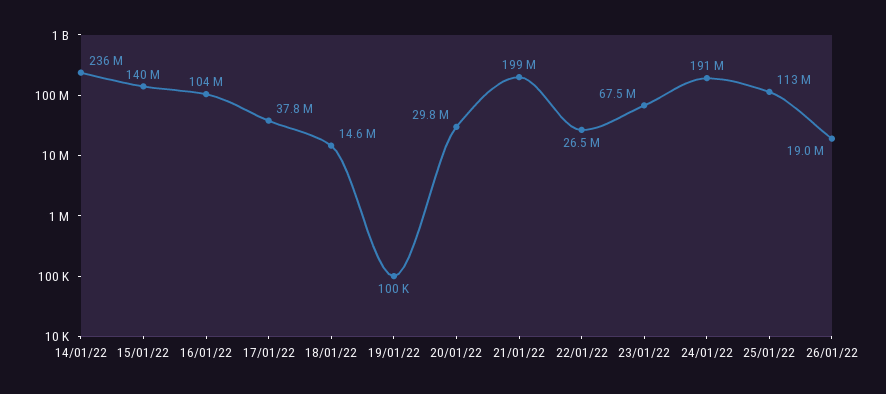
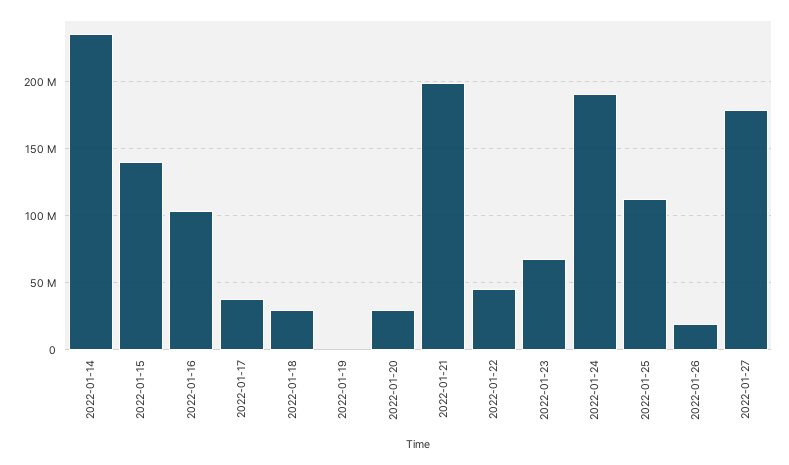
18/01/22: 14600000 -> 30000000
22/01/22: 26500000 -> 45000000
2022-01-27: none -> 180000000

